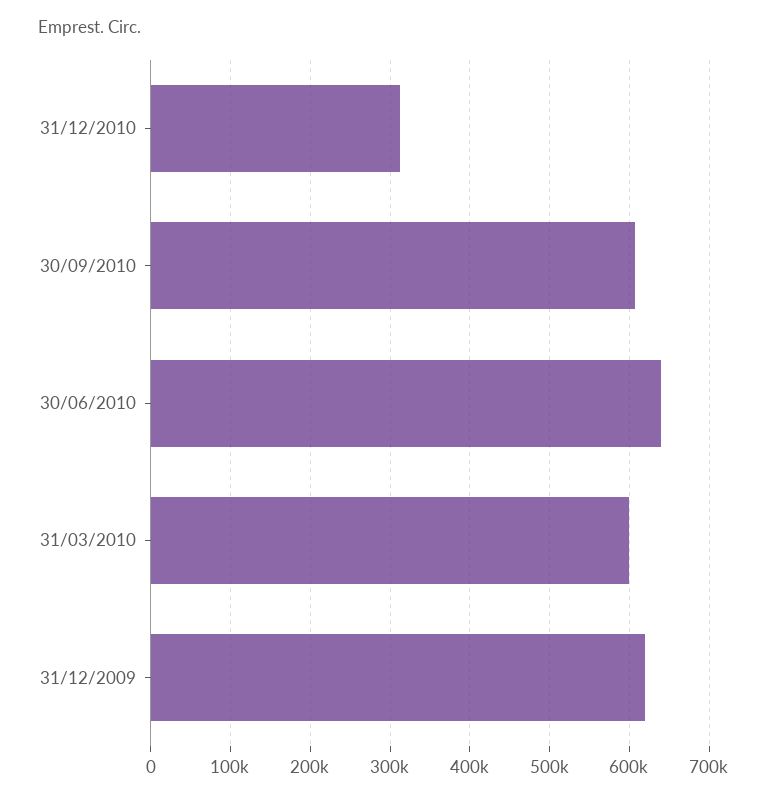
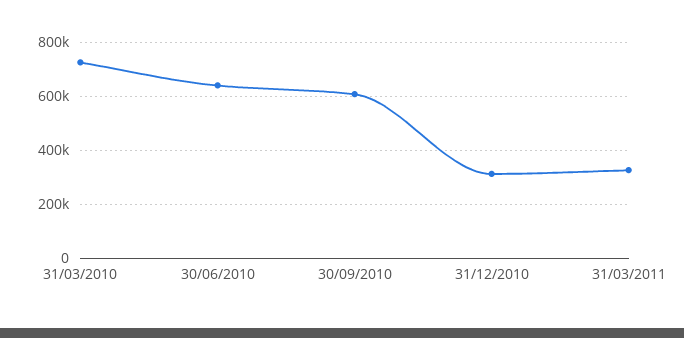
31/03/2010: 600000 -> 725000
31/12/2009: 620000 -> none
31/03/2011: none -> 325000

